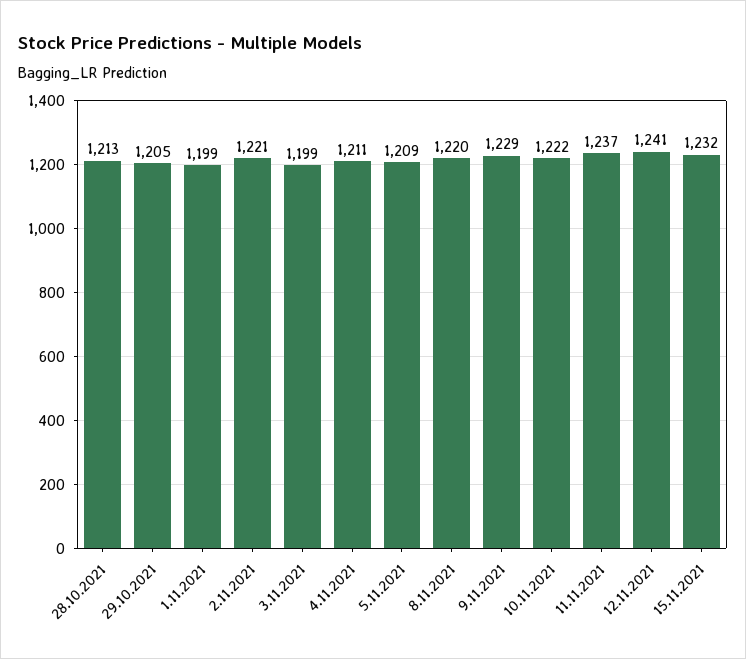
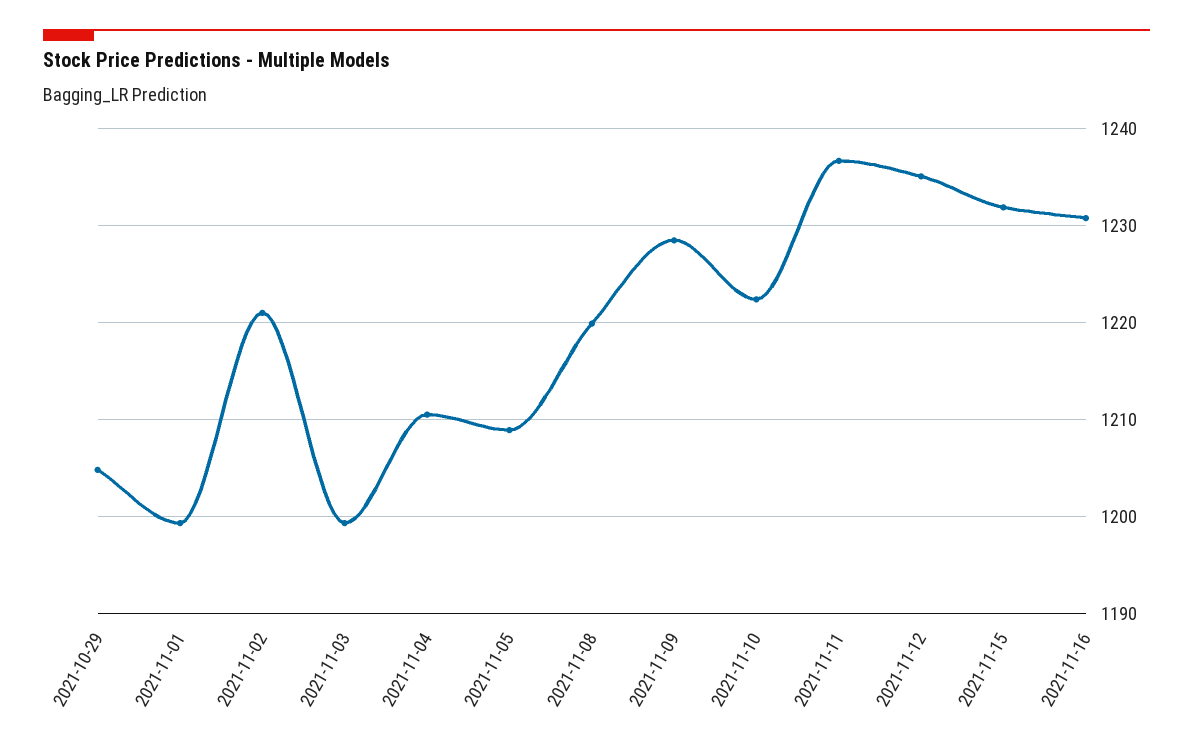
28.10.2021: 1213 -> none
12.11.2021: 1241 -> 1235
2021-11-16: none -> 1231

